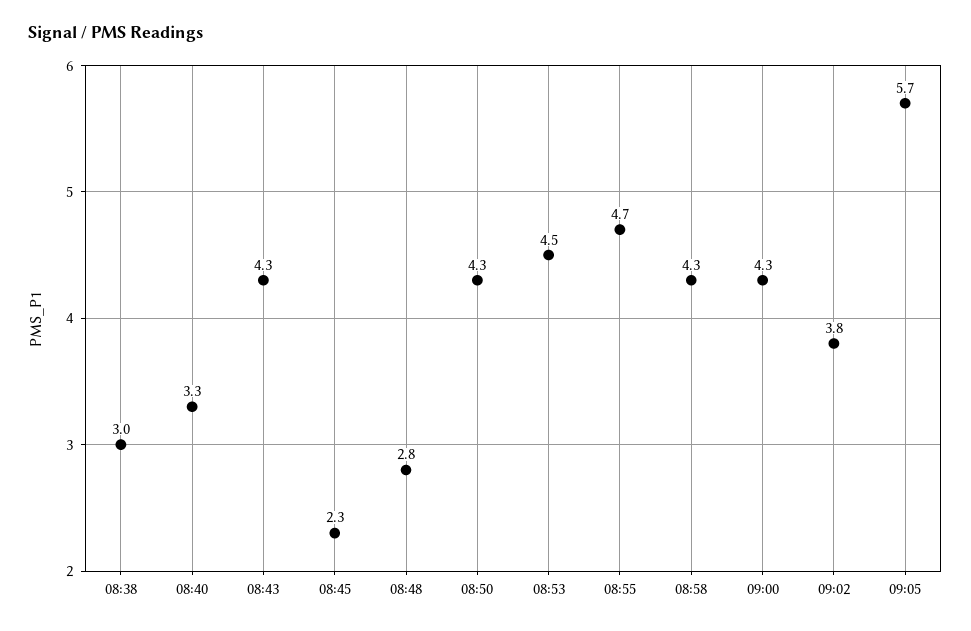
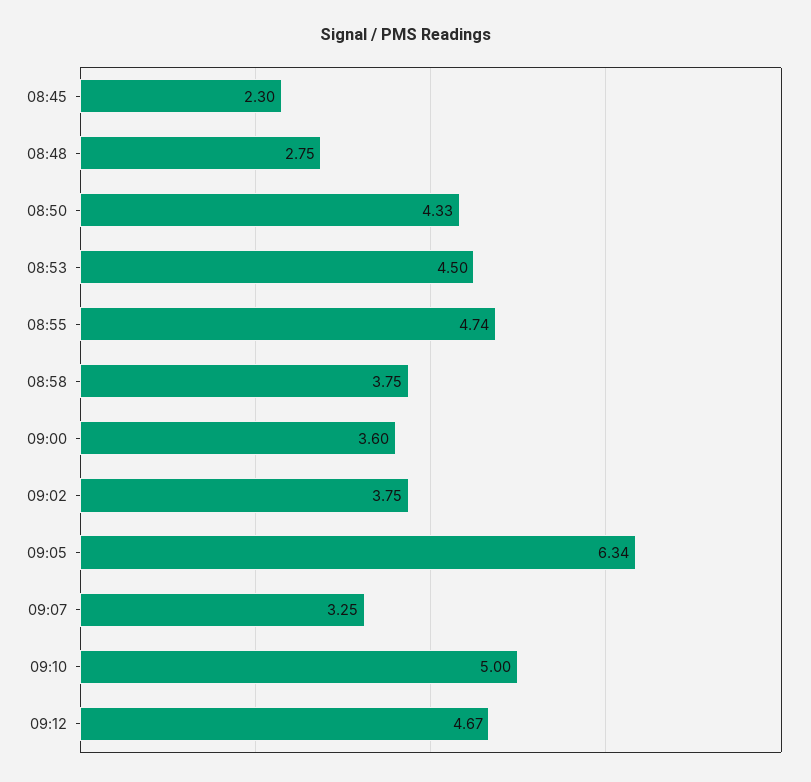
08:38: 3 -> none
08:40: 3.3 -> none
08:43: 4.3 -> none
08:58: 4.3 -> 3.75
09:00: 4.3 -> 3.6
09:05: 5.7 -> 6.34
09:07: none -> 3.25
09:10: none -> 5
09:12: none -> 4.67

